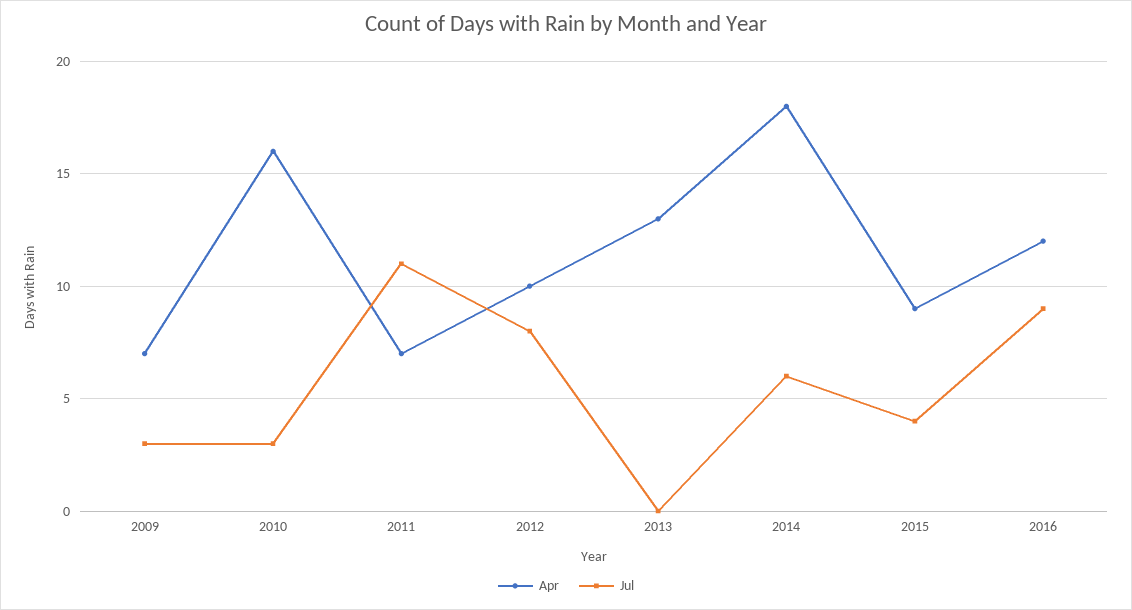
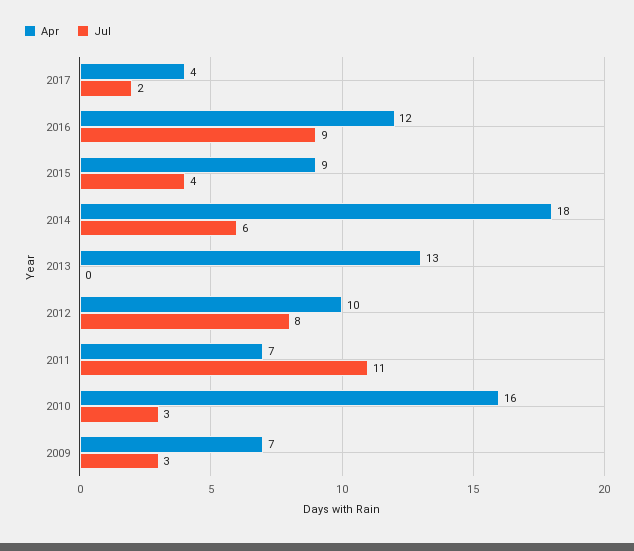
Apr, 2017: none -> 4
Jul, 2017: none -> 2

